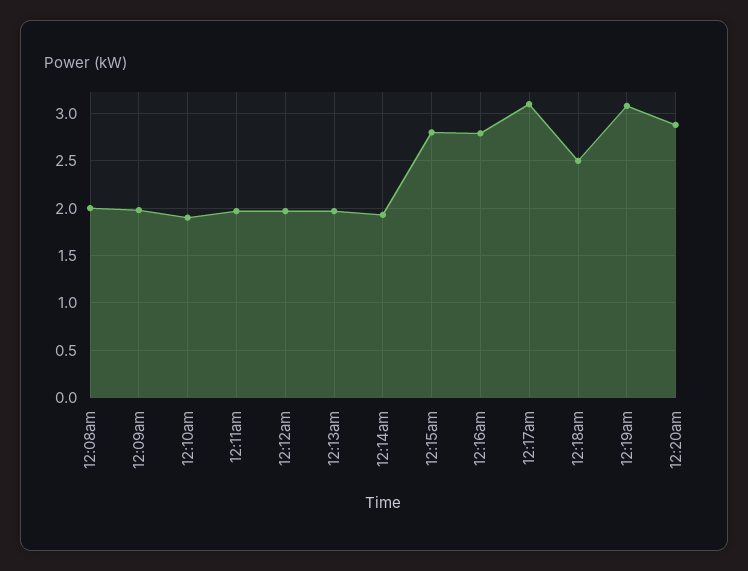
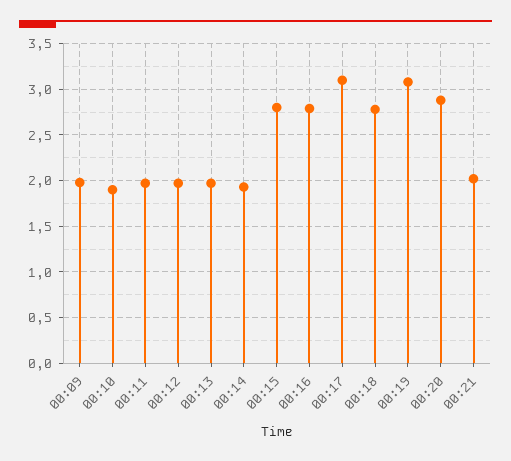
12:08am: 2 -> none
12:18am: 2.5 -> 2.8
00:21: none -> 2

